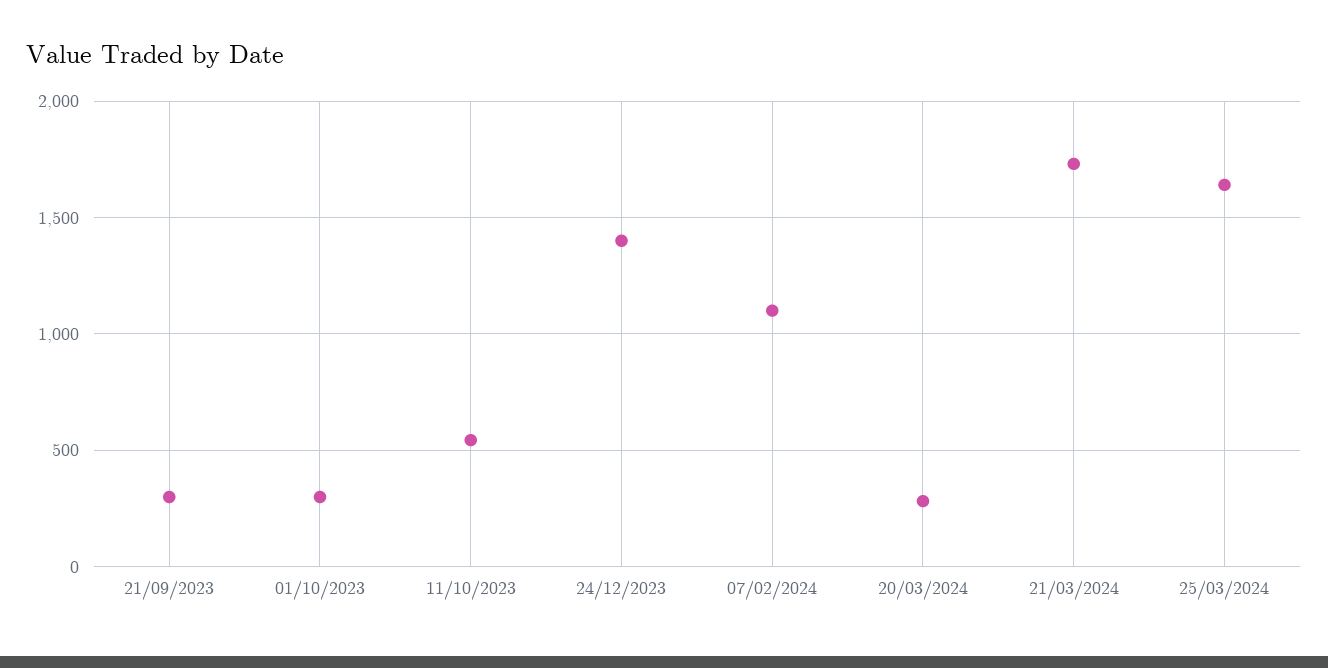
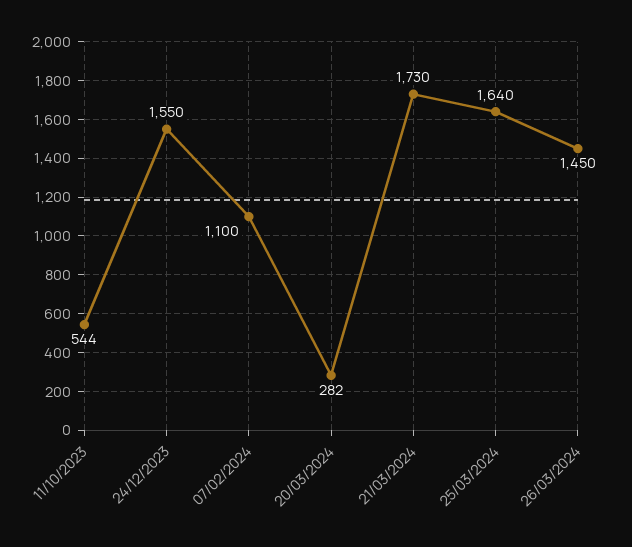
21/09/2023: 300 -> none
01/10/2023: 300 -> none
24/12/2023: 1400 -> 1550
26/03/2024: none -> 1450

